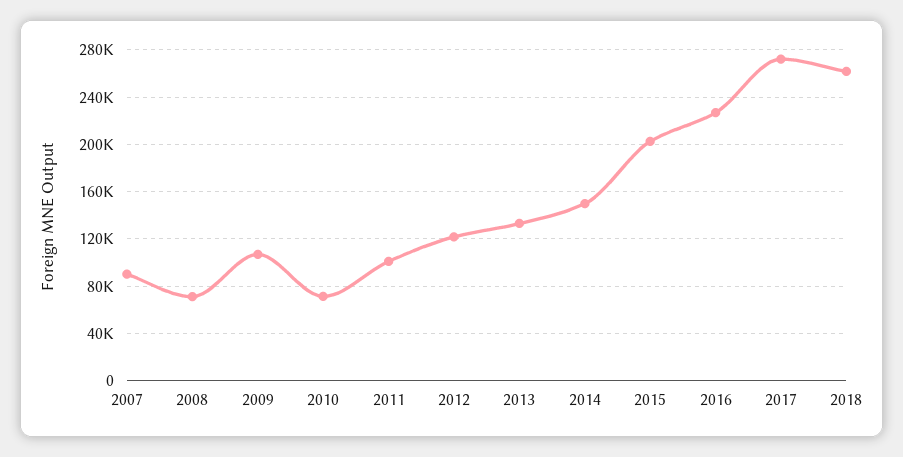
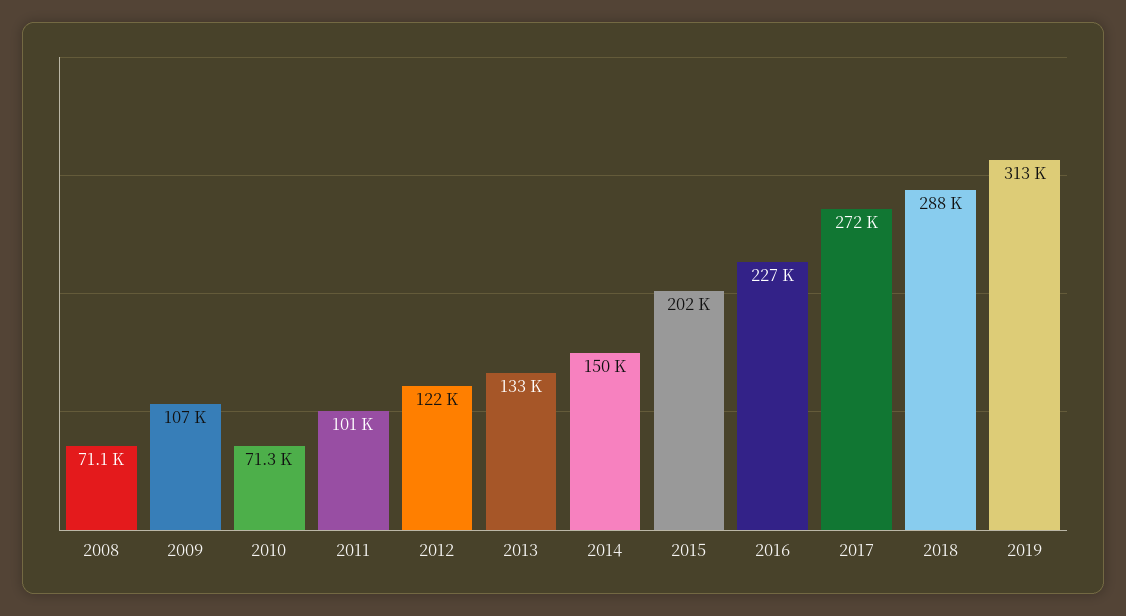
2007: 90000 -> none
2018: 260000 -> 288000
2019: none -> 313000

